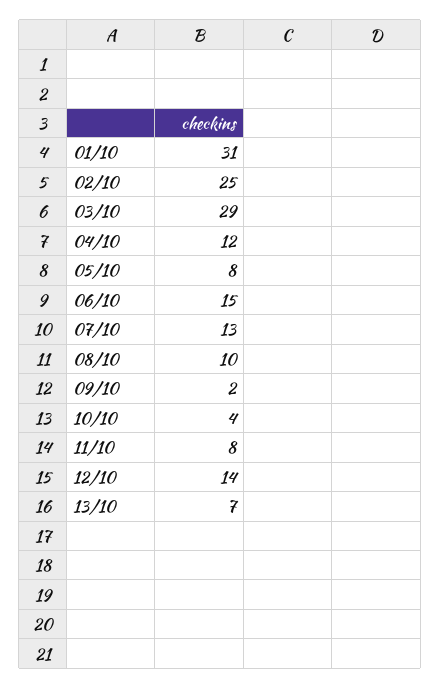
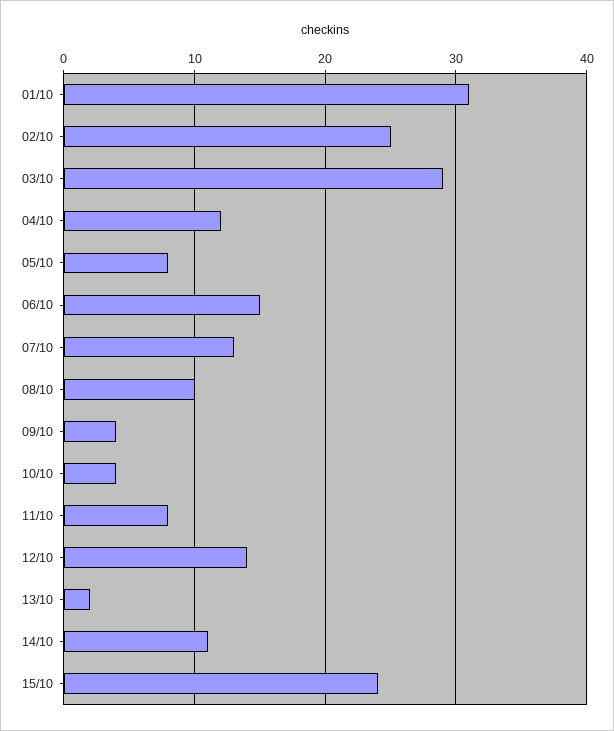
09/10: 2 -> 4
13/10: 7 -> 2
14/10: none -> 11
15/10: none -> 24

